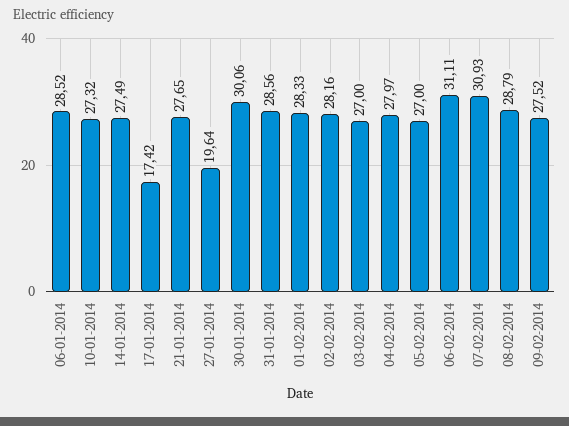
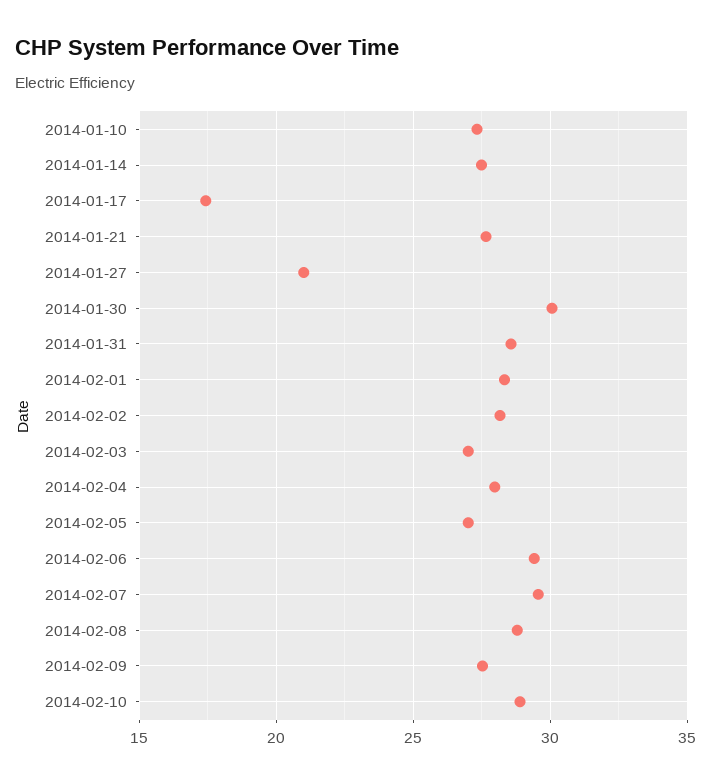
06-01-2014: 28.52 -> none
27-01-2014: 19.64 -> 21
06-02-2014: 31.11 -> 29.5
07-02-2014: 30.93 -> 29.5
2014-02-10: none -> 29

